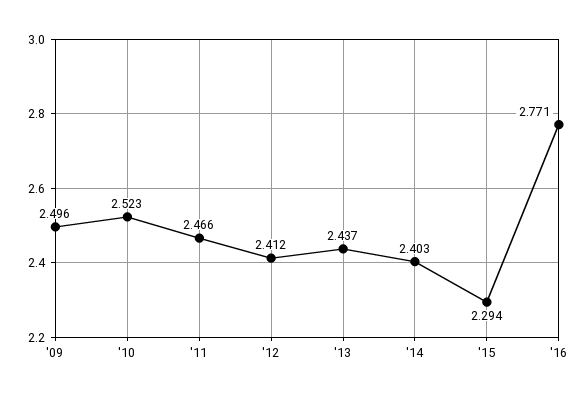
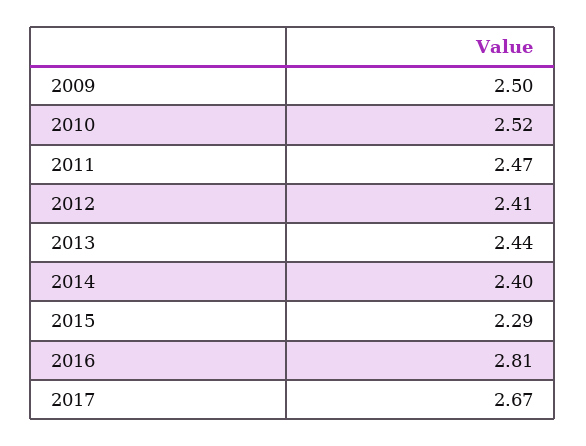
'16: 2.771 -> 2.81
2017: none -> 2.67

